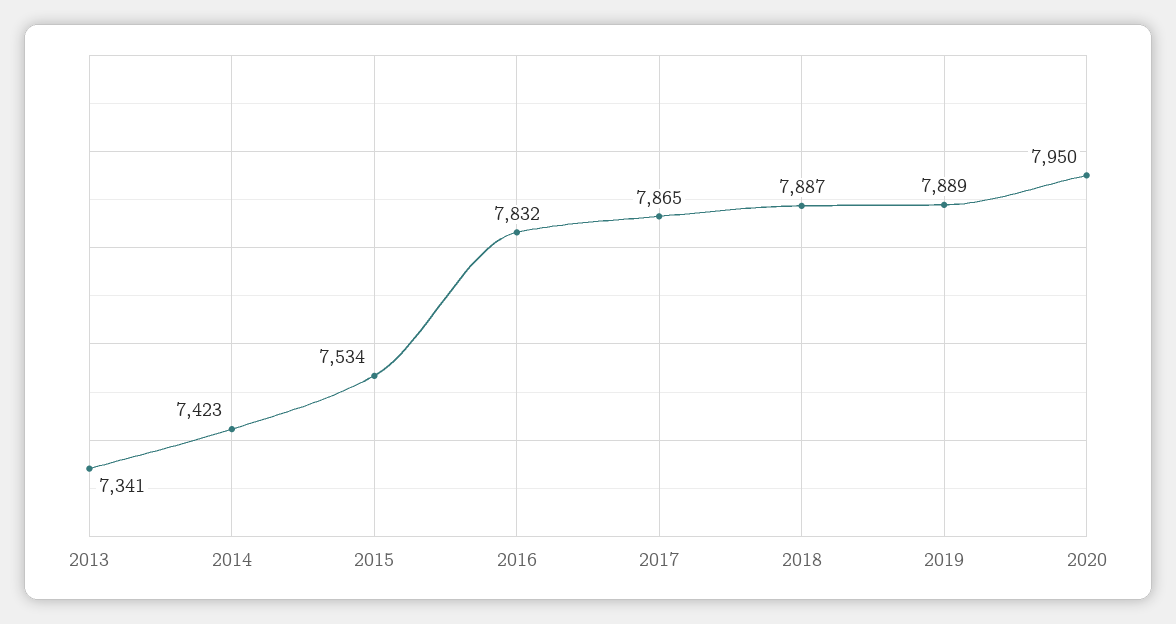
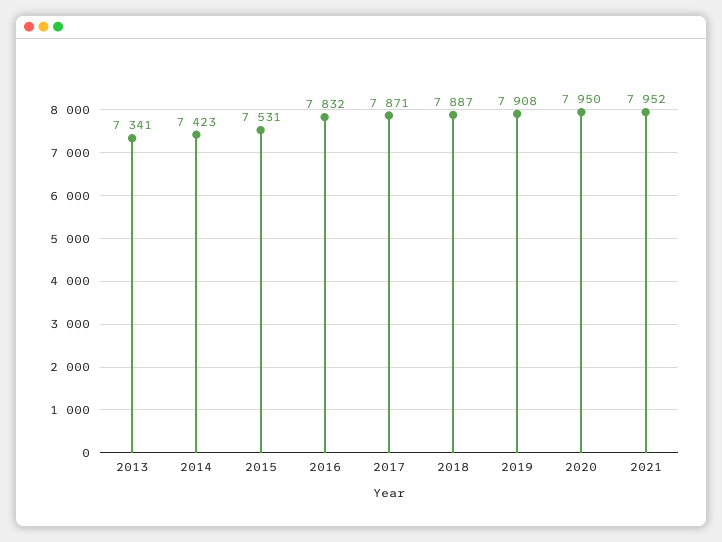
2015: 7534 -> 7531
2017: 7865 -> 7871
2019: 7889 -> 7908
2021: none -> 7952

